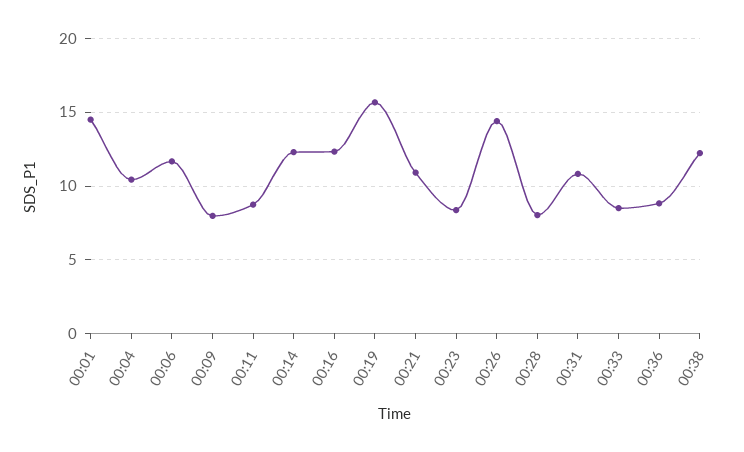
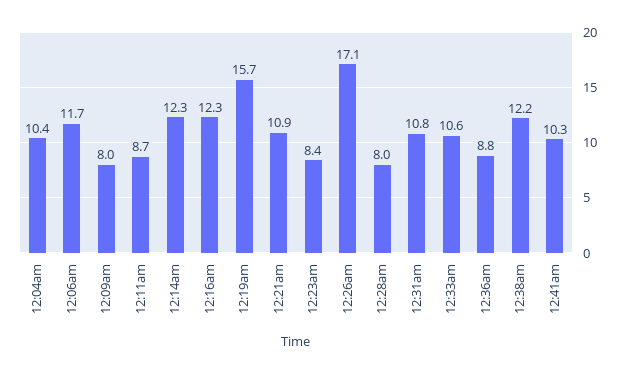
00:01: 14.5 -> none
00:26: 14.5 -> 17.1
00:33: 8.5 -> 10.6
12:41am: none -> 10.3

